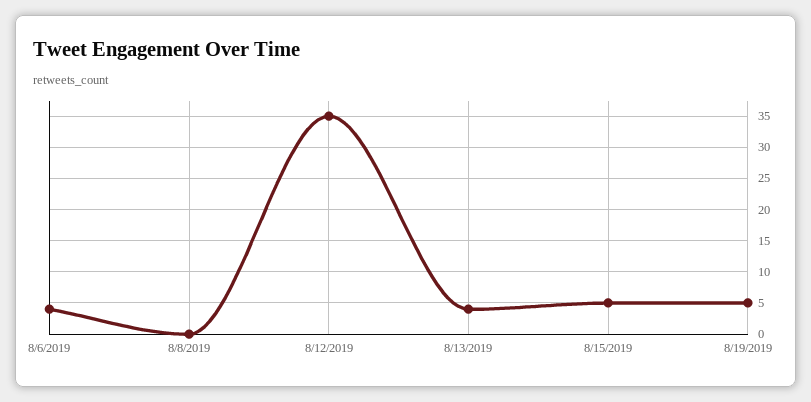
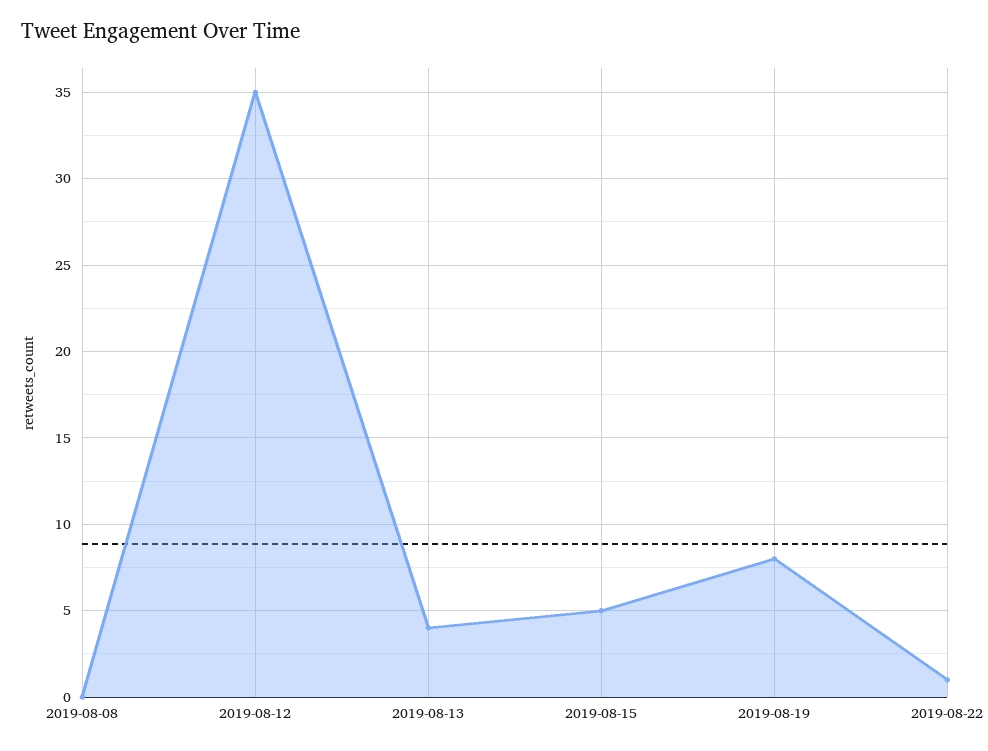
8/6/2019: 4 -> none
8/19/2019: 5 -> 8
2019-08-22: none -> 1

